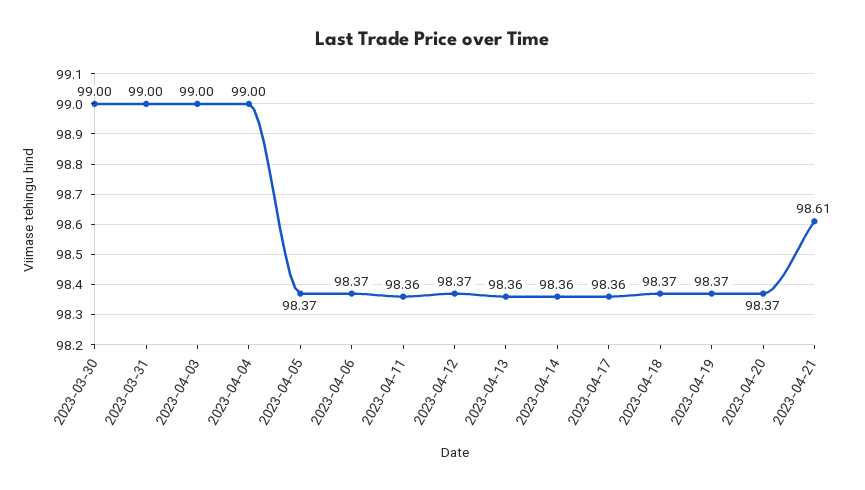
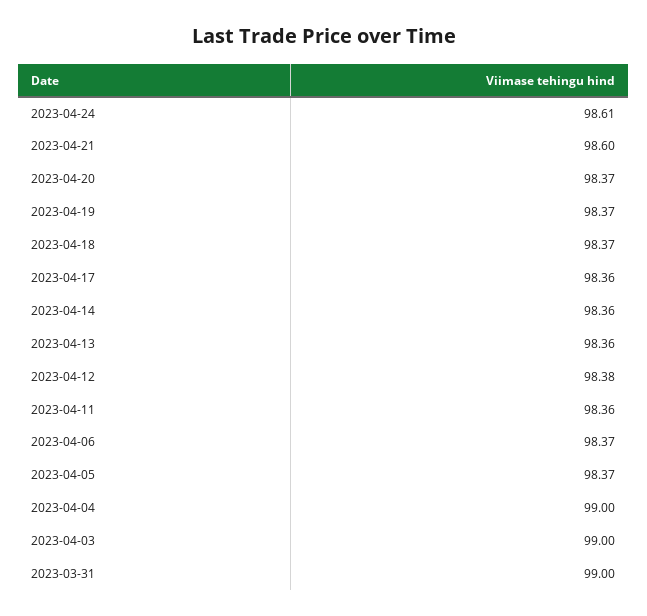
2023-03-30: 99 -> none
2023-04-12: 98.37 -> 98.38
2023-04-21: 98.61 -> 98.6
2023-04-24: none -> 98.61

